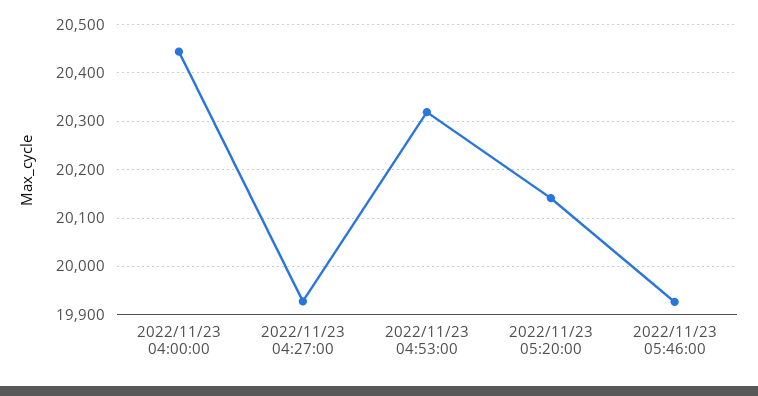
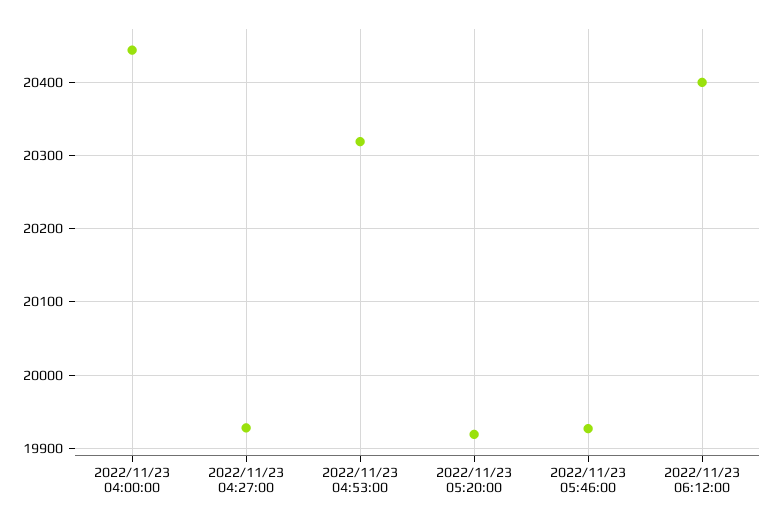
2022/11/23 05:20:00: 20140 -> 19920
2022/11/23 06:12:00: none -> 20400

